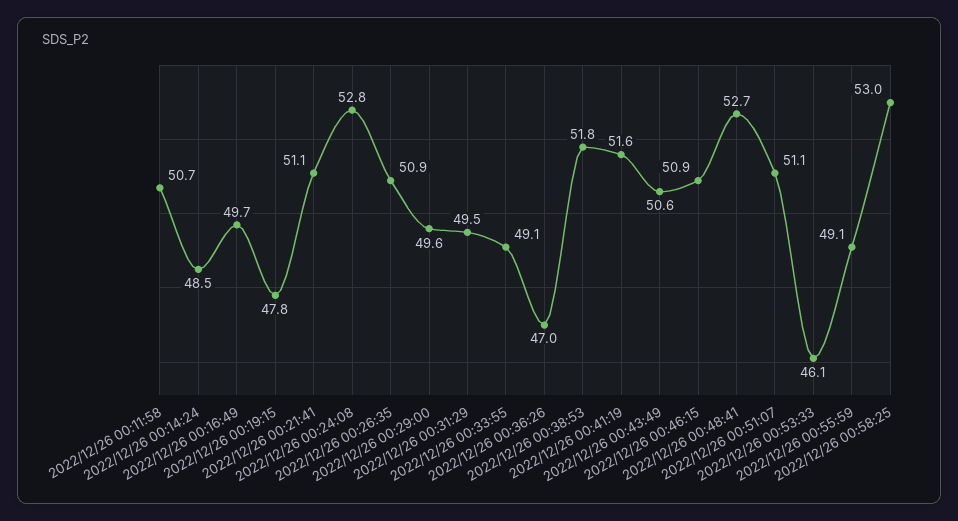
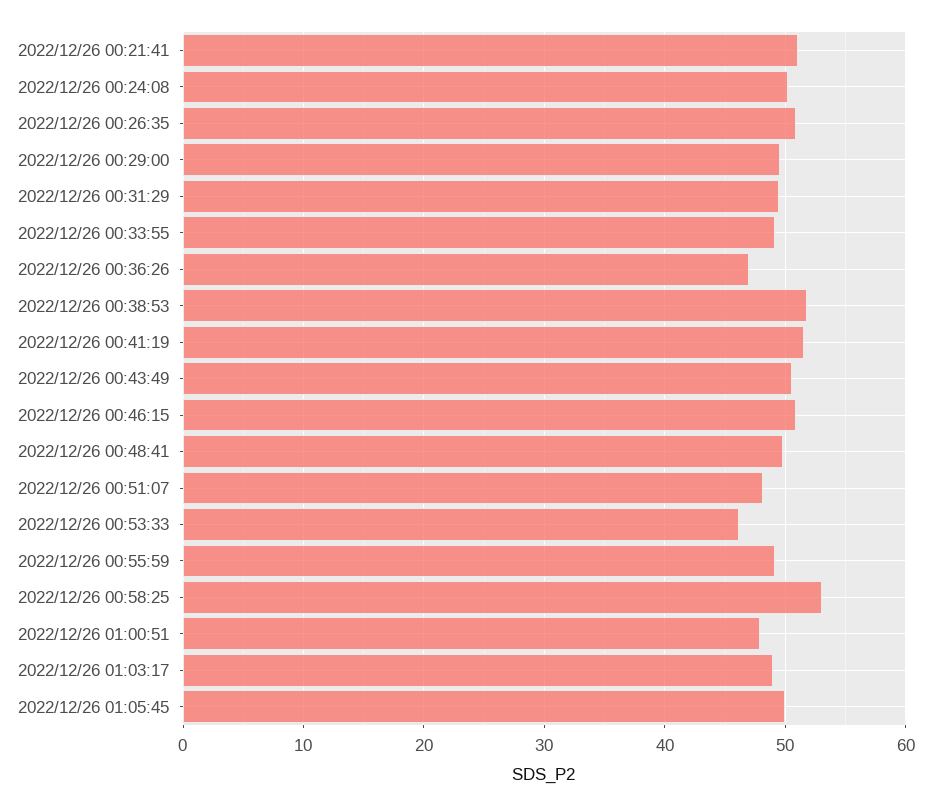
2022/12/26 00:11:58: 50.7 -> none
2022/12/26 00:14:24: 48.5 -> none
2022/12/26 00:16:49: 49.7 -> none
2022/12/26 00:19:15: 47.8 -> none
2022/12/26 00:24:08: 52.8 -> 50
2022/12/26 00:48:41: 52.7 -> 50
2022/12/26 00:51:07: 51.1 -> 48
2022/12/26 01:00:51: none -> 48
2022/12/26 01:03:17: none -> 49
2022/12/26 01:05:45: none -> 50

